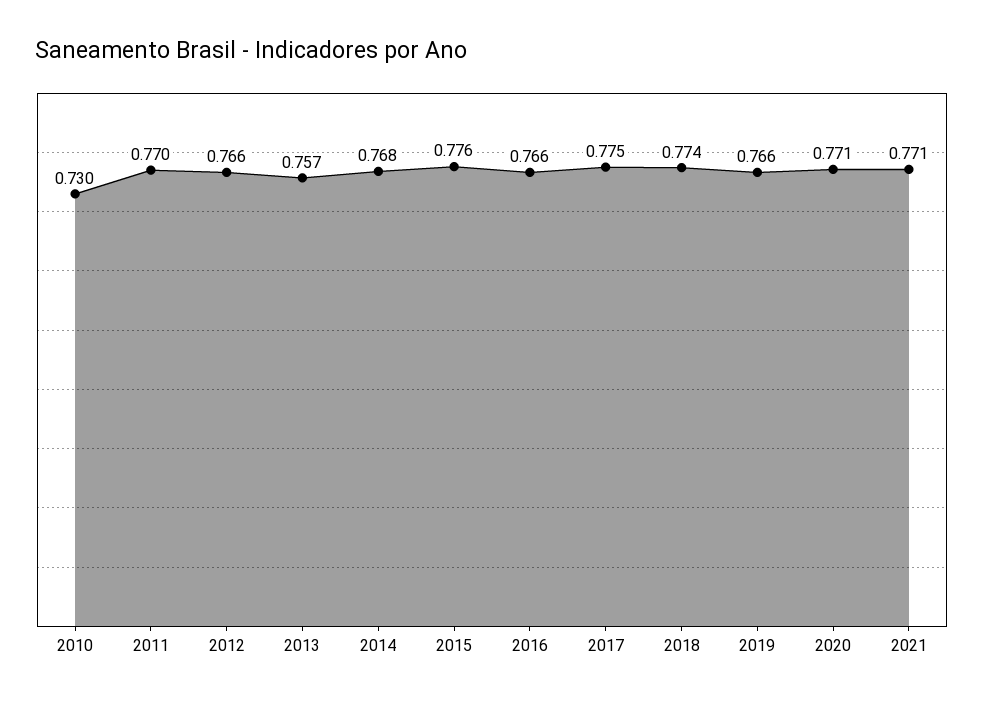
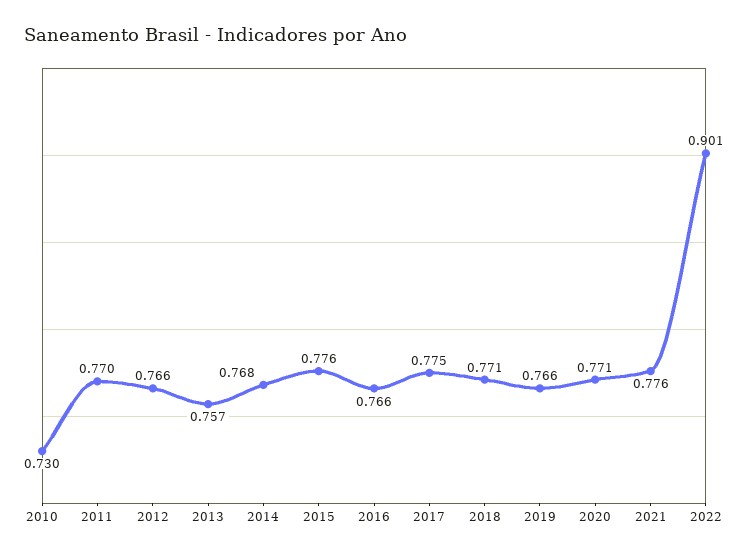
2018: 0.774 -> 0.771
2021: 0.771 -> 0.776
2022: none -> 0.901

